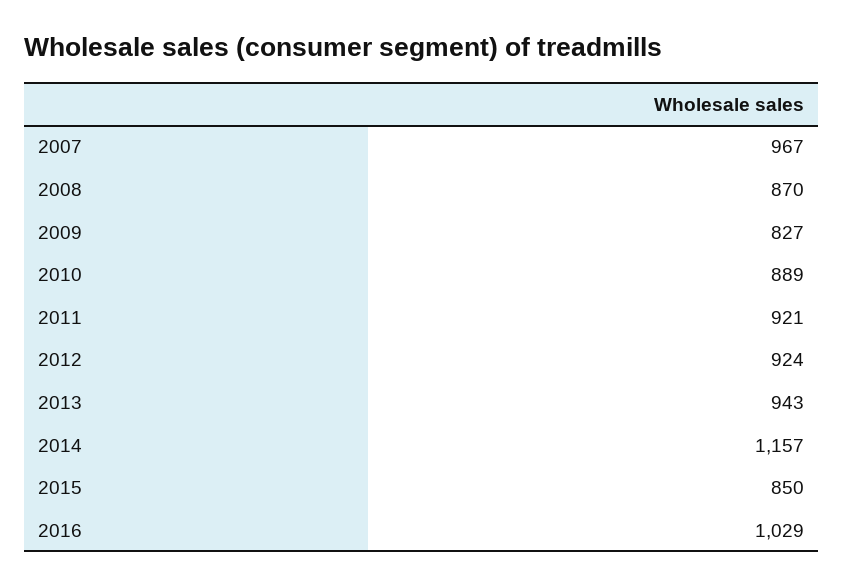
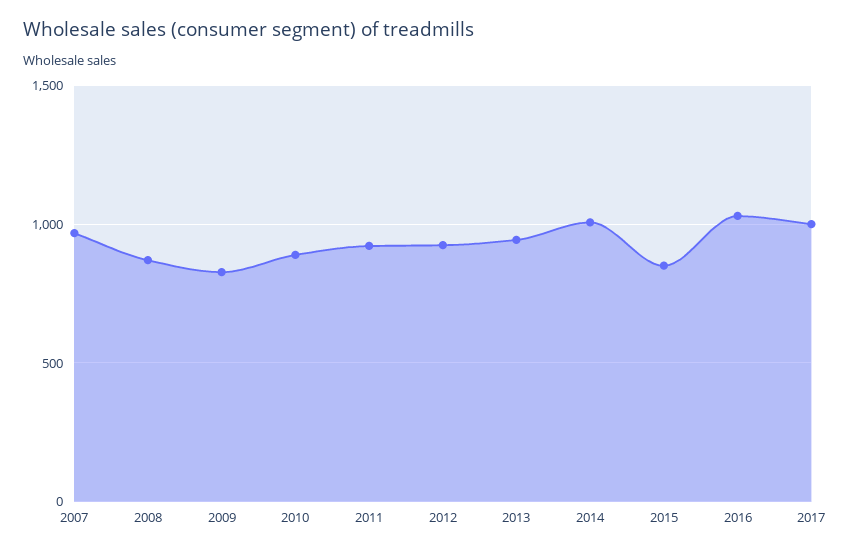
2014: 1157 -> 1000
2017: none -> 1000

